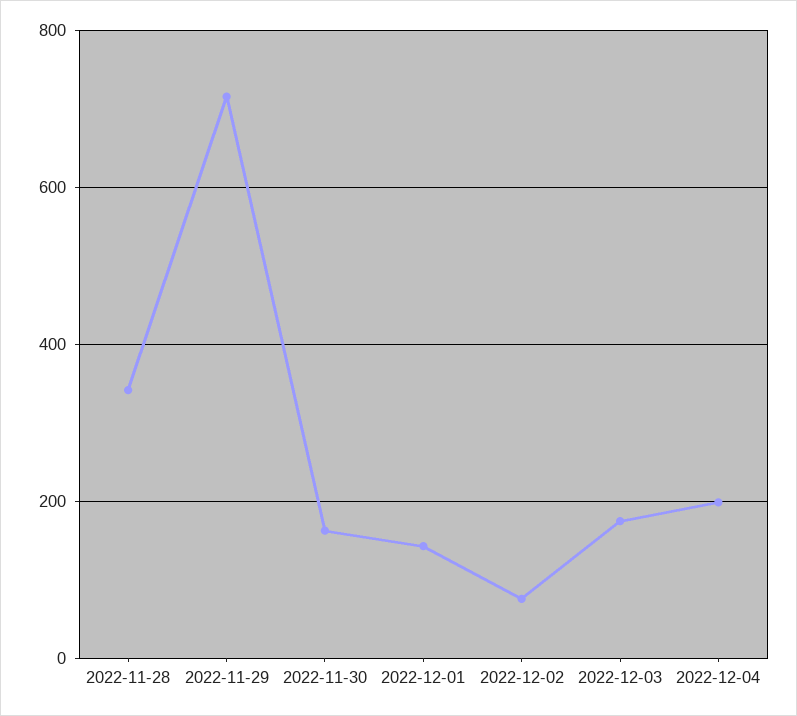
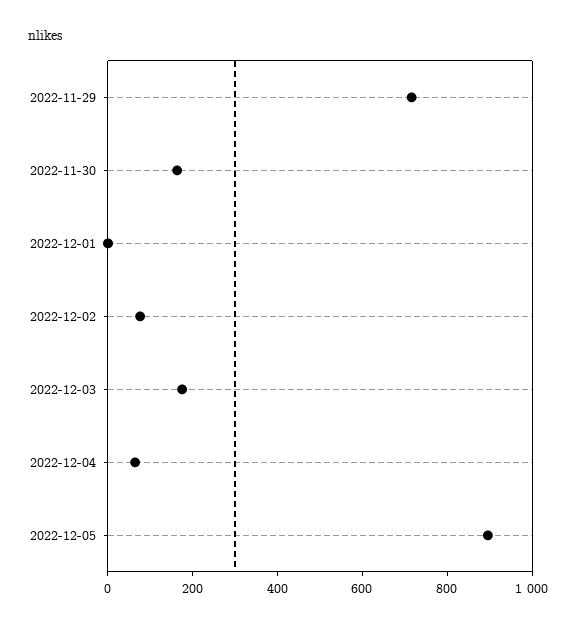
2022-11-28: 340 -> none
2022-12-01: 140 -> 0
2022-12-04: 200 -> 50
2022-12-05: none -> 900

